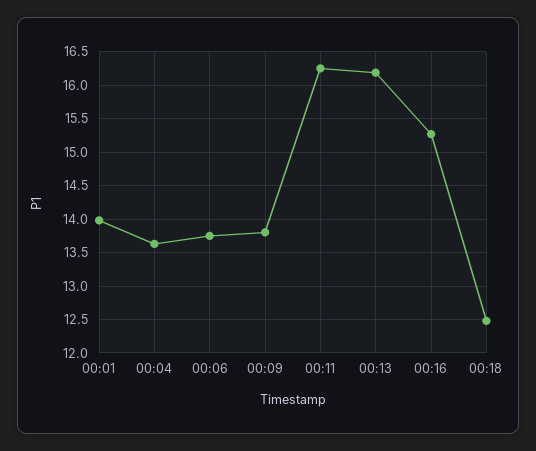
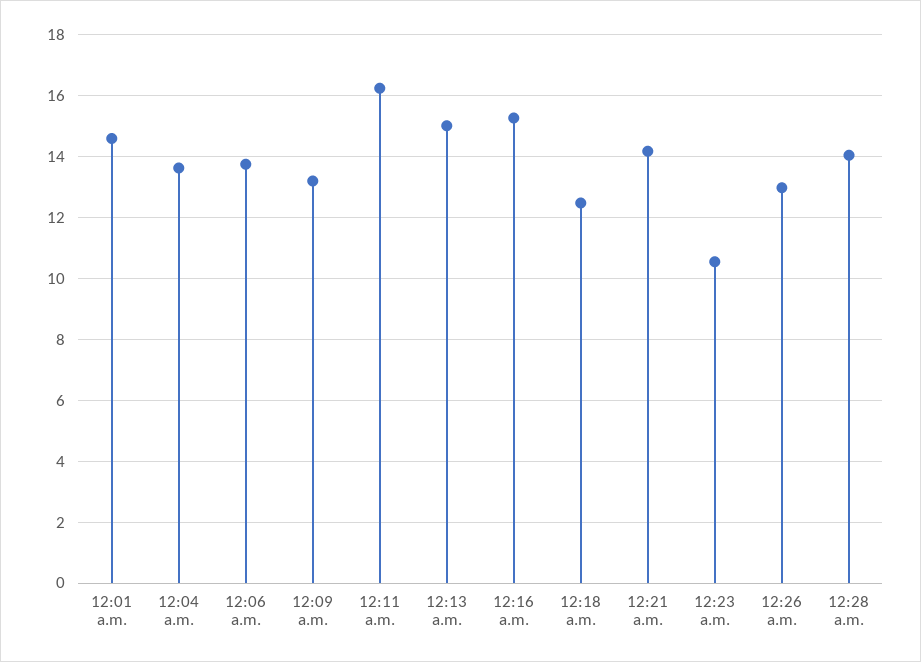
00:01: 14 -> 14.6
00:09: 13.8 -> 13.2
00:13: 16.2 -> 15
12:21 a.m.: none -> 14.2
12:23 a.m.: none -> 10.6
12:26 a.m.: none -> 13
12:28 a.m.: none -> 14

